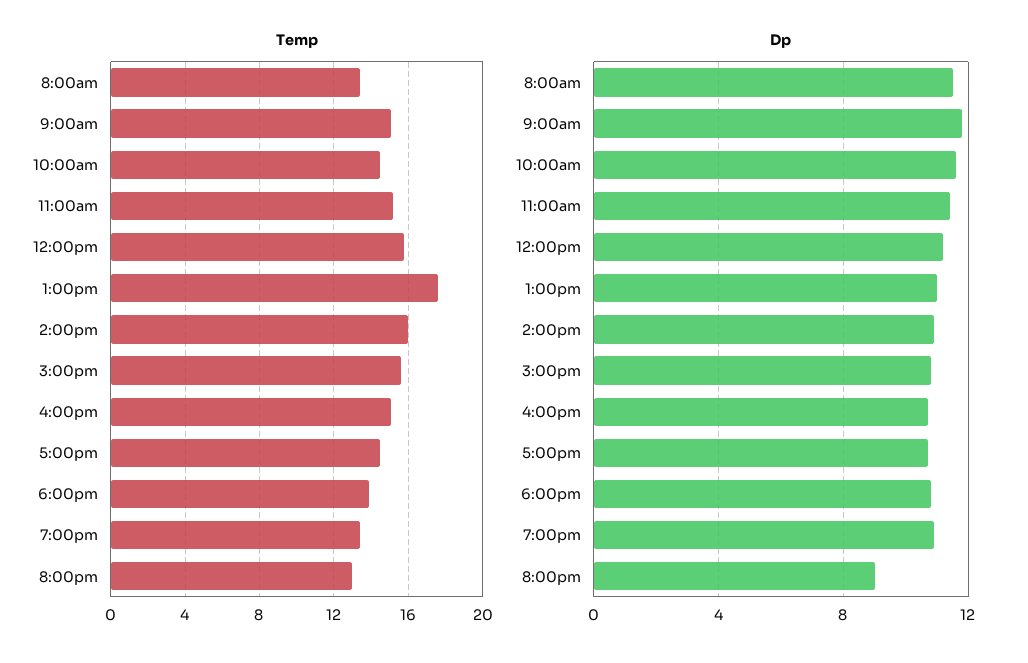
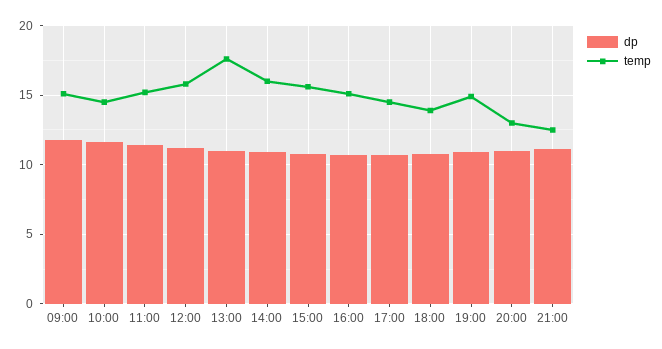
Temp, 8:00am: 13.5 -> none
Temp, 7:00pm: 13.5 -> 15
Dp, 8:00am: 11.5 -> none
Dp, 8:00pm: 9 -> 11
Dp, 21:00: none -> 11
Temp, 21:00: none -> 12.5

